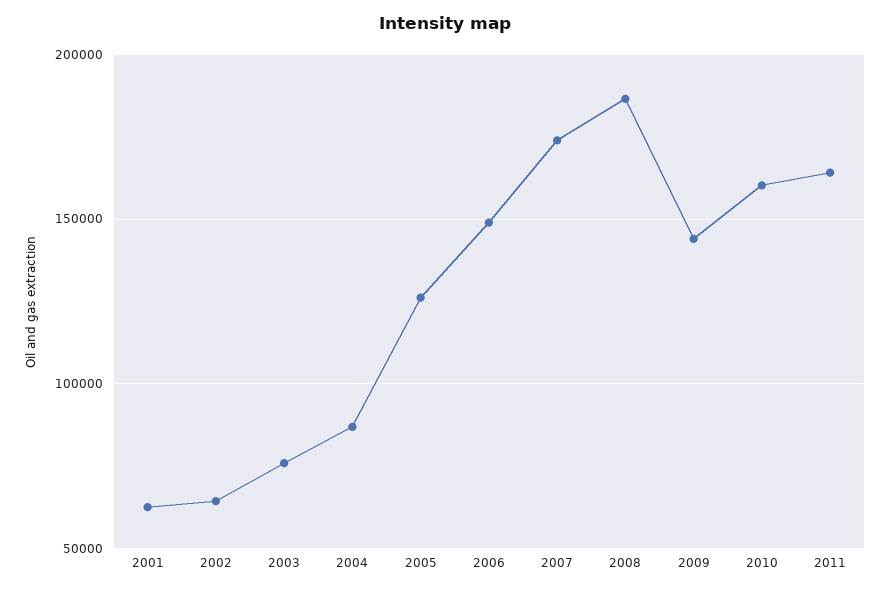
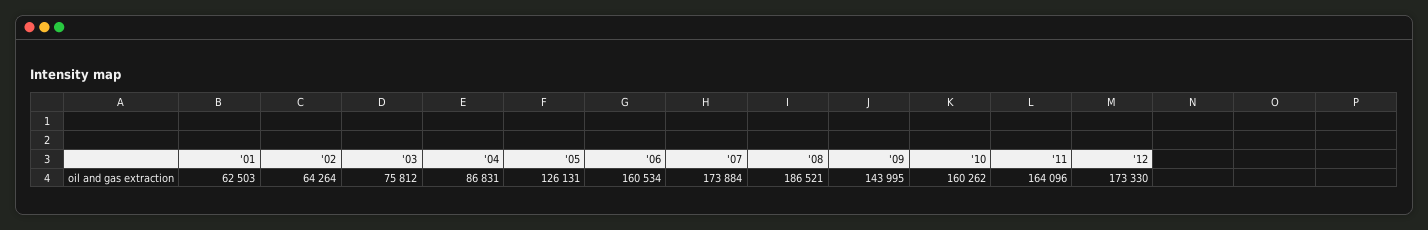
2006: 150000 -> 160534
'12: none -> 173330

